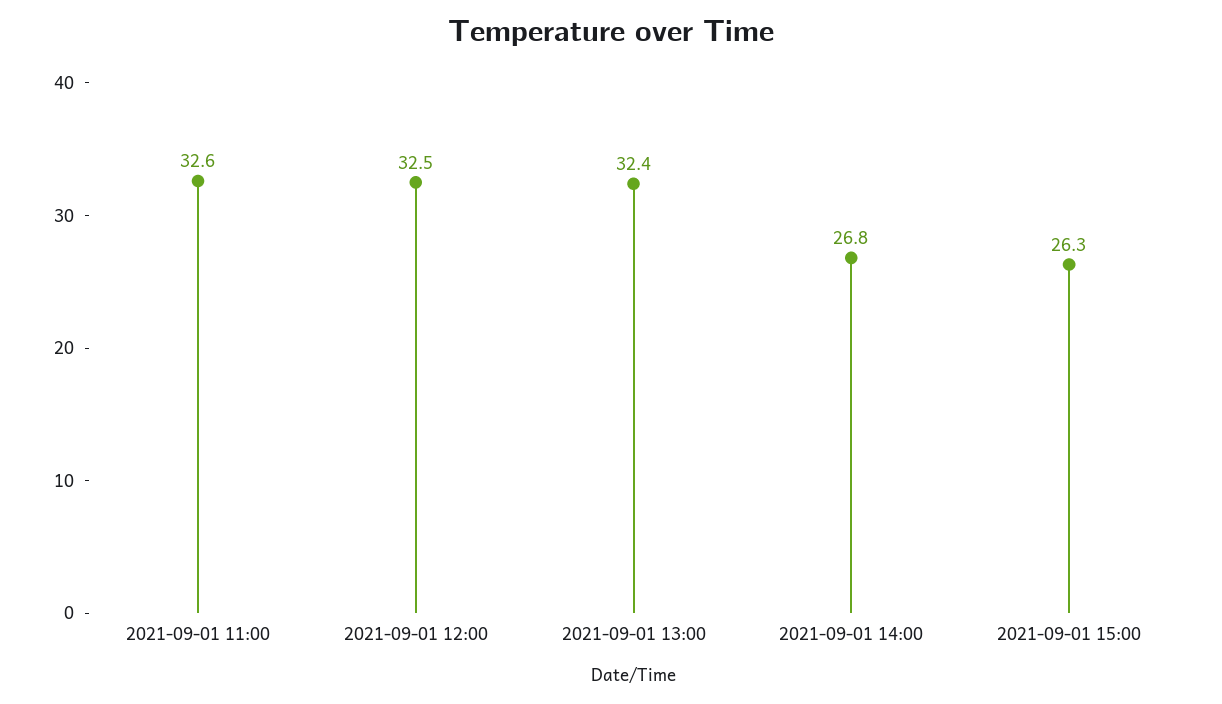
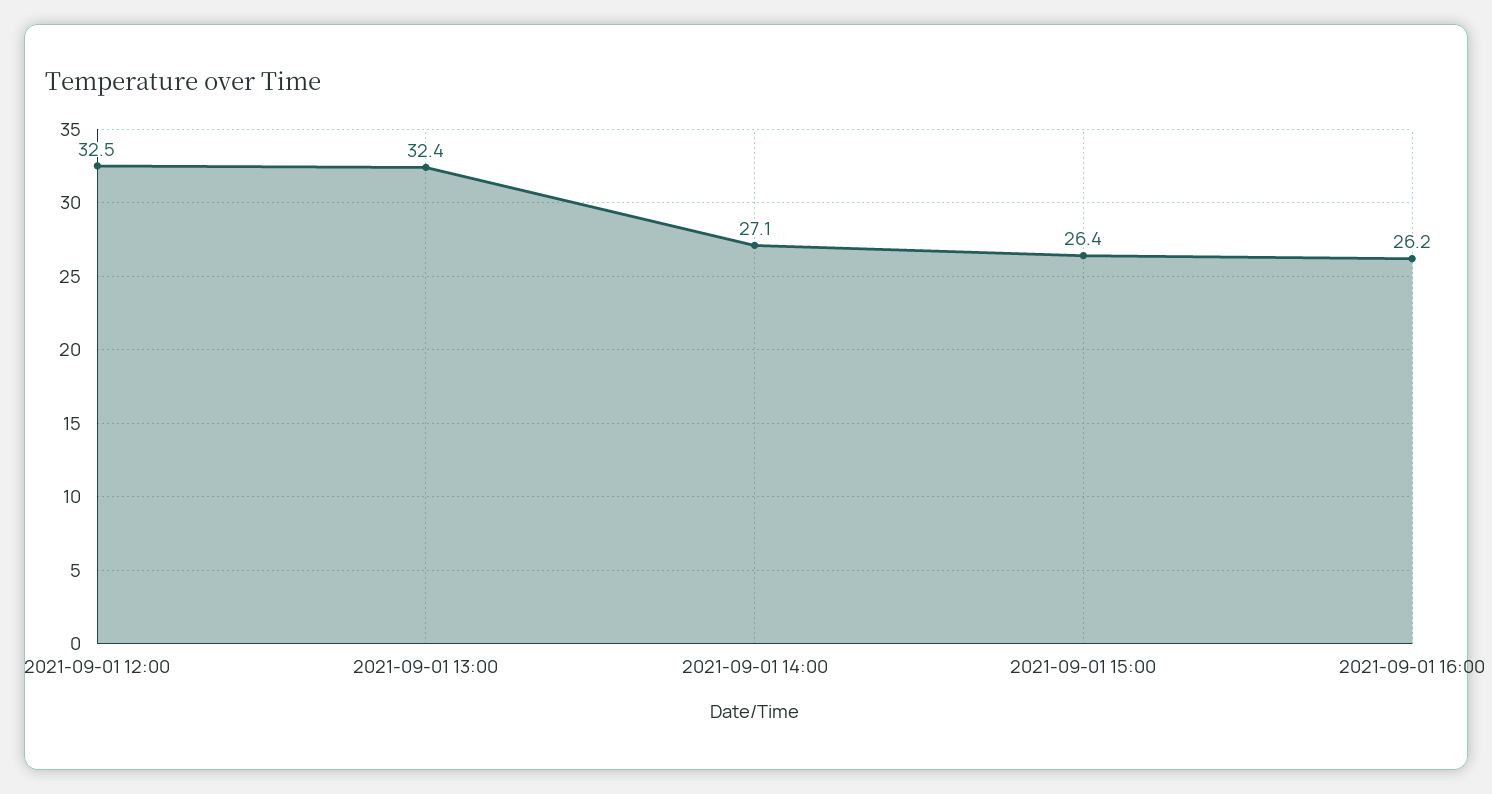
2021-09-01 11:00: 32.6 -> none
2021-09-01 14:00: 26.8 -> 27.1
2021-09-01 15:00: 26.3 -> 26.4
2021-09-01 16:00: none -> 26.2

